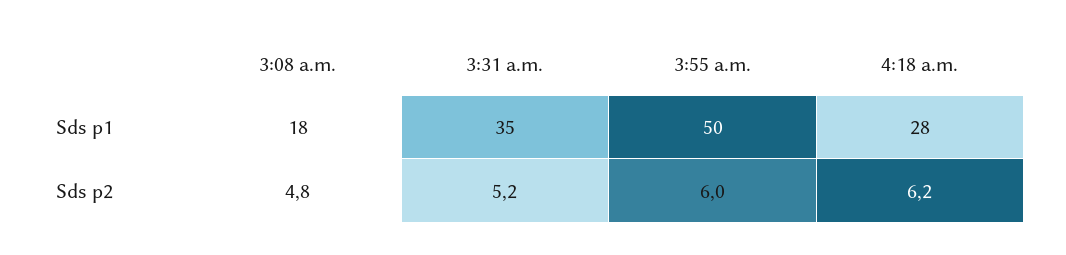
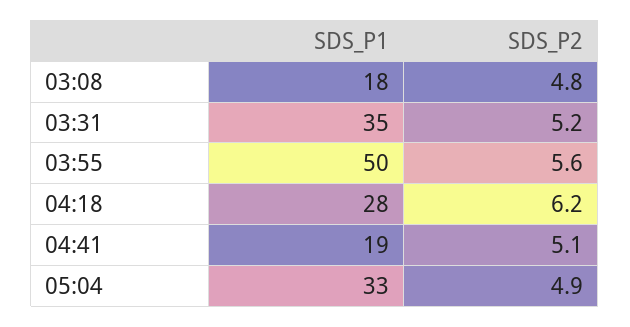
3:55 a.m., Sds p2: 6 -> 5.6
04:41, Sds p1: none -> 19
04:41, Sds p2: none -> 5.1
05:04, Sds p1: none -> 33
05:04, Sds p2: none -> 4.9

